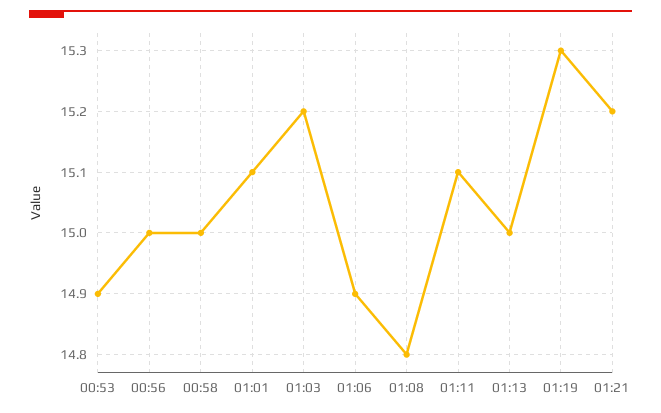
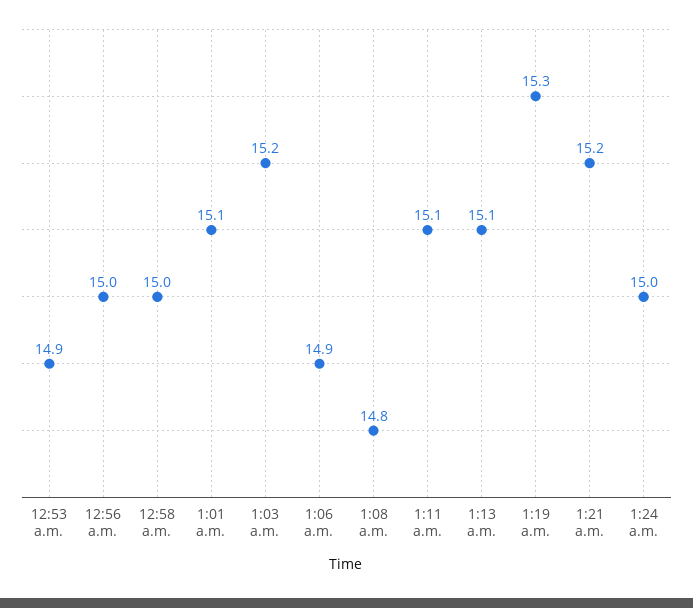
01:13: 15 -> 15.1
1:24 a.m.: none -> 15

